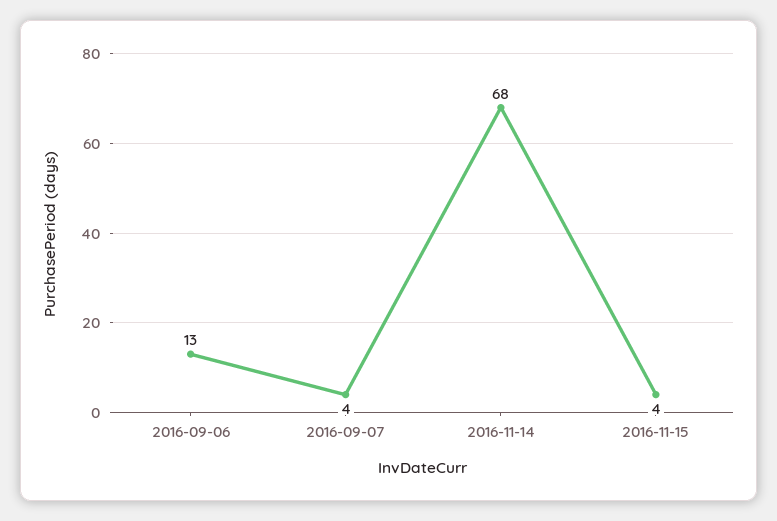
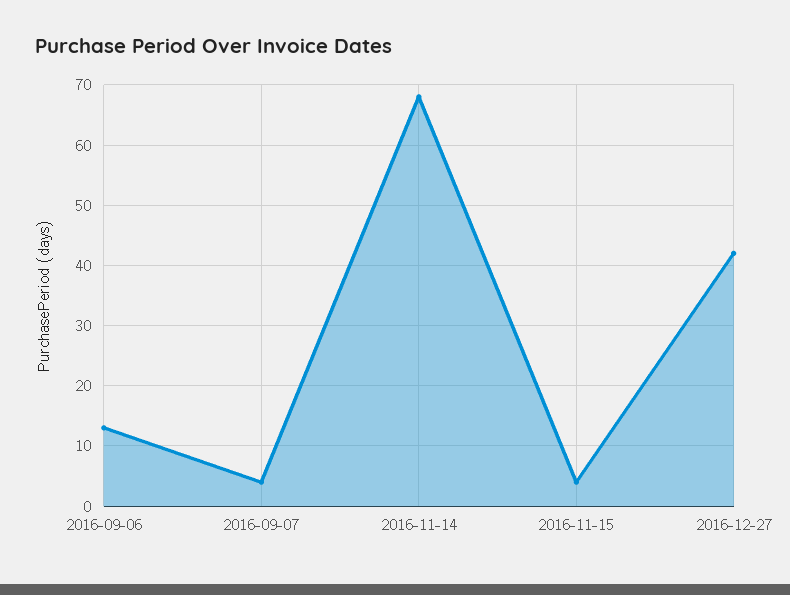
2016-12-27: none -> 42

